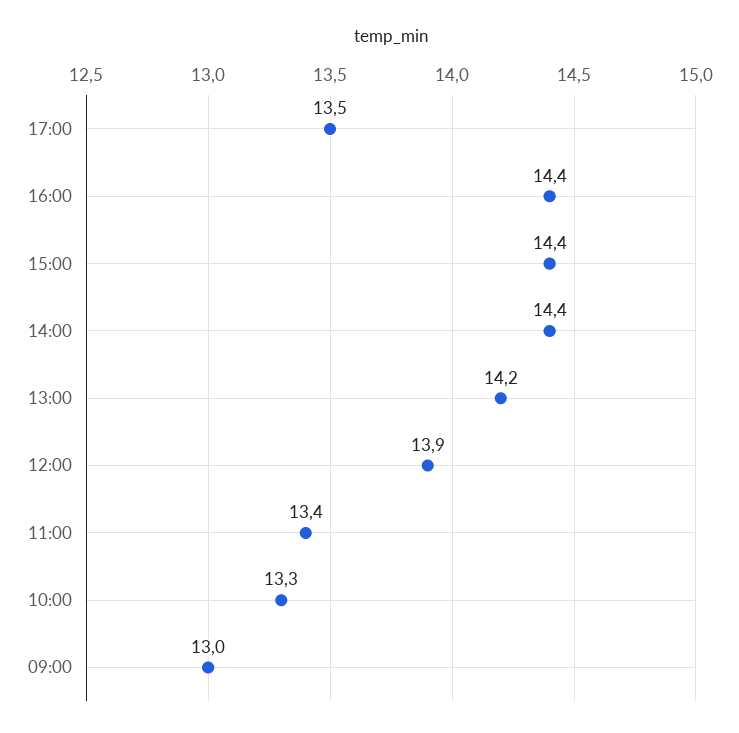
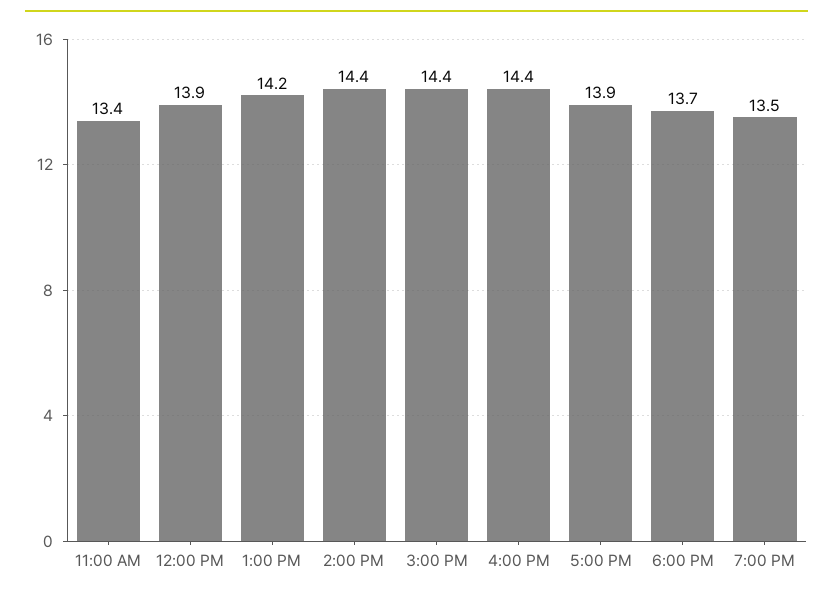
17:00: 13.5 -> 13.9
10:00: 13.3 -> none
09:00: 13 -> none
6:00 PM: none -> 13.7
7:00 PM: none -> 13.5

